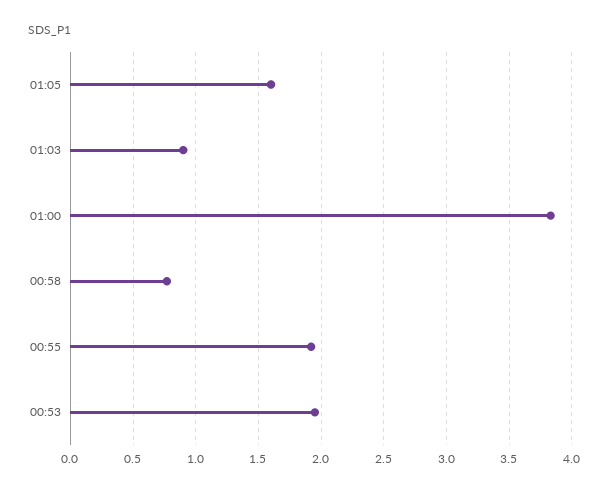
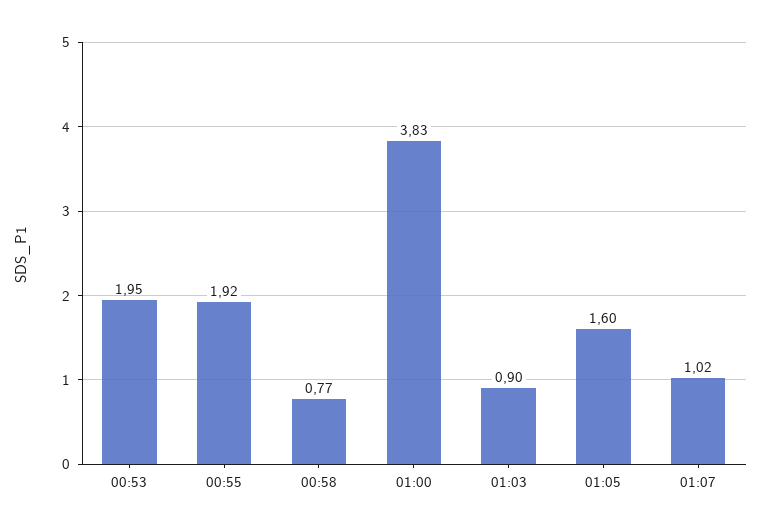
01:07: none -> 1.02

